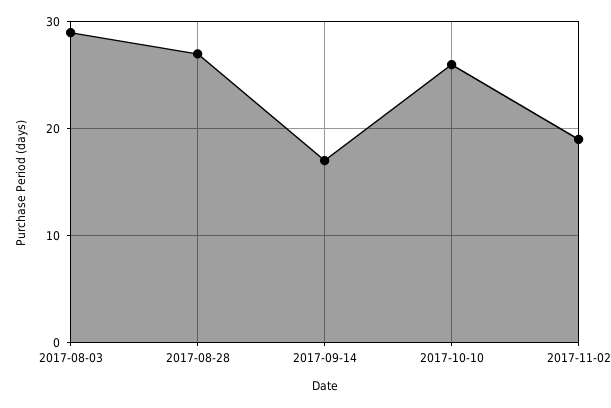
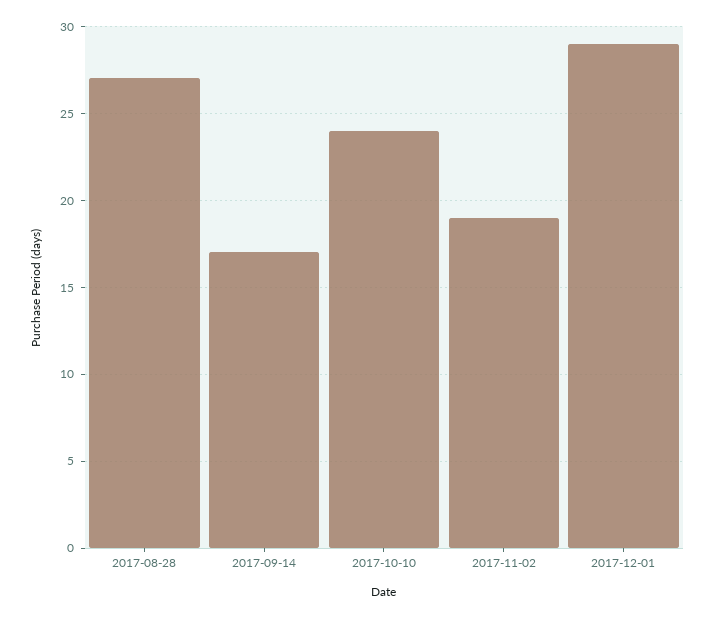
2017-08-03: 29 -> none
2017-10-10: 26 -> 24
2017-12-01: none -> 29

